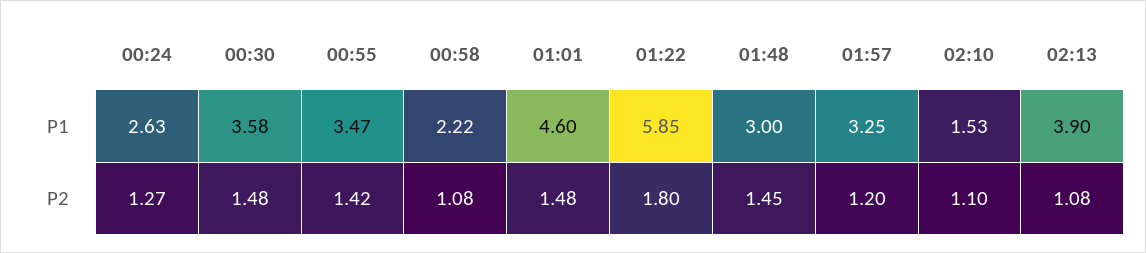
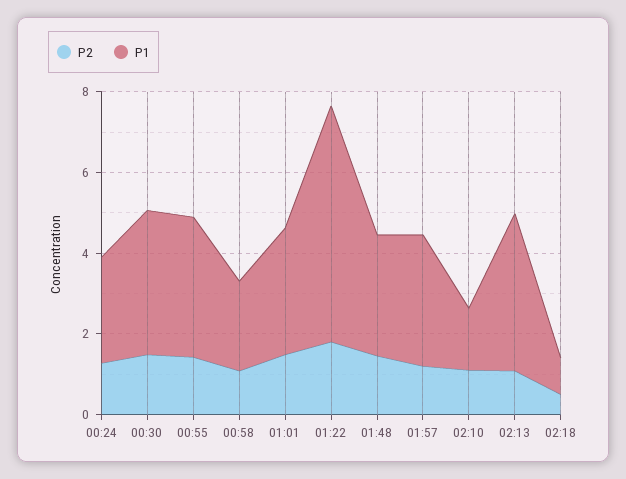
P1, 01:01: 4.6 -> 3
P2, 02:18: none -> 0.5
P1, 02:18: none -> 1

